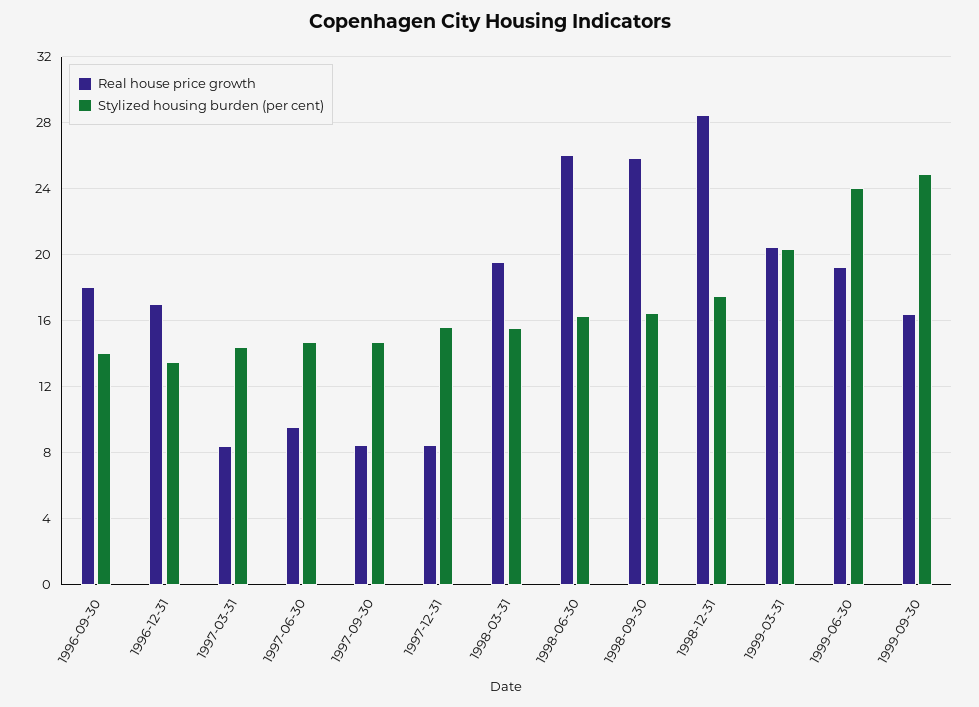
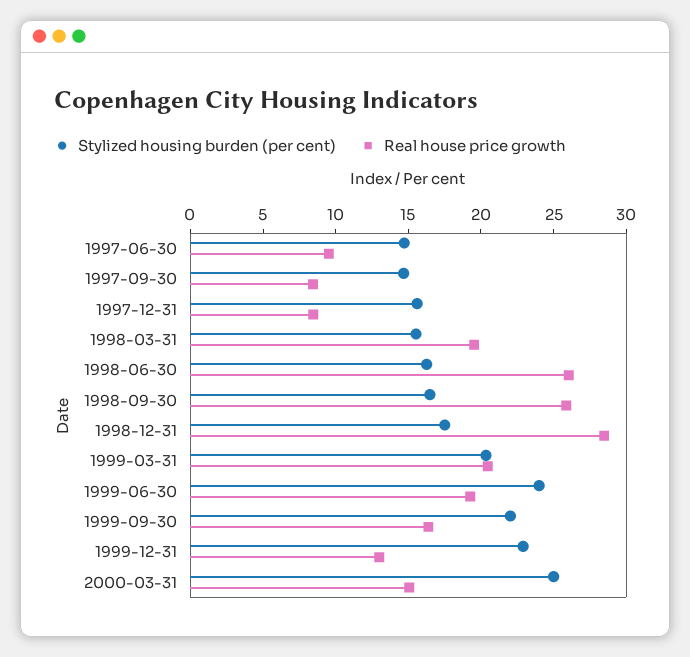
Real house price growth, 1996-09-30: 18 -> none
Stylized housing burden (per cent), 1996-09-30: 14 -> none
Real house price growth, 1996-12-31: 17 -> none
Stylized housing burden (per cent), 1996-12-31: 13.5 -> none
Real house price growth, 1997-03-31: 8.5 -> none
Stylized housing burden (per cent), 1997-03-31: 14.5 -> none
Stylized housing burden (per cent), 1999-09-30: 25 -> 22
Stylized housing burden (per cent), 1999-12-31: none -> 23
Real house price growth, 1999-12-31: none -> 13
Stylized housing burden (per cent), 2000-03-31: none -> 25
Real house price growth, 2000-03-31: none -> 15

